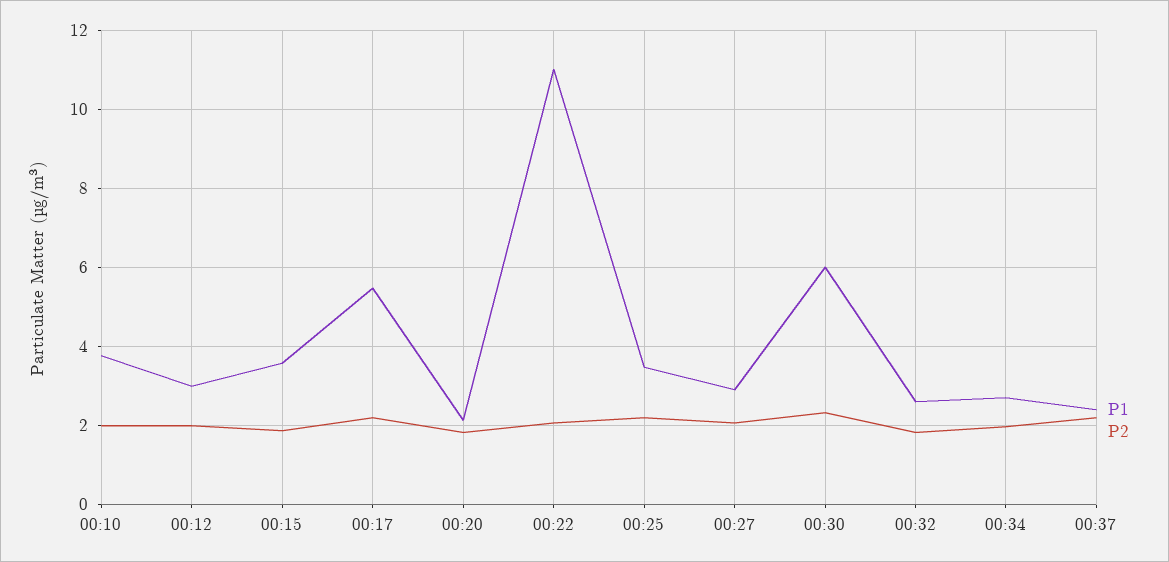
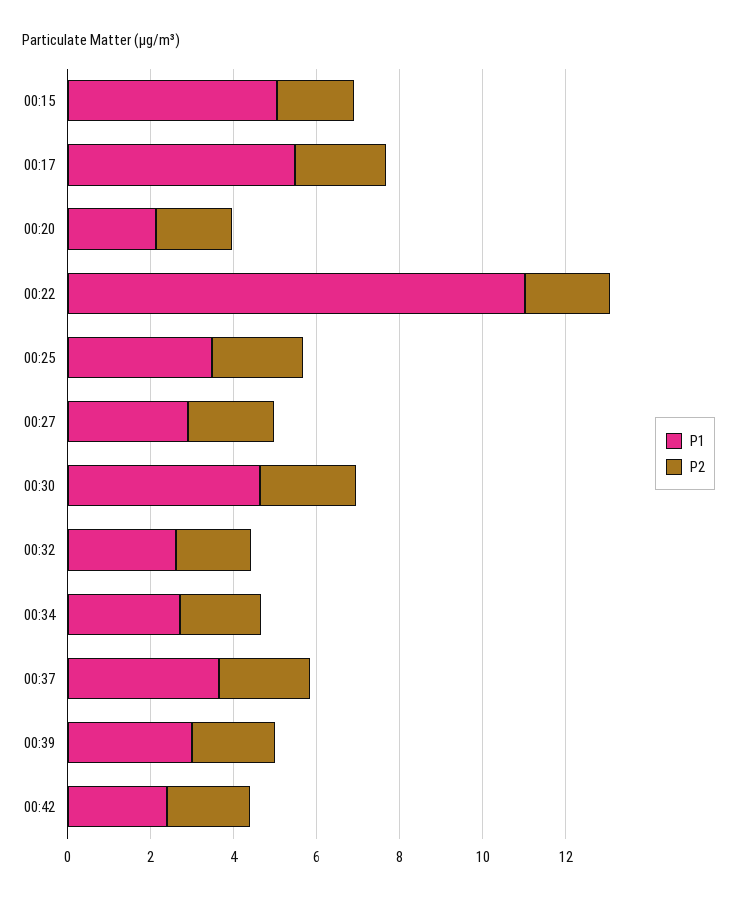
P1, 00:10: 3.8 -> none
P2, 00:10: 2 -> none
P1, 00:12: 3 -> none
P2, 00:12: 2 -> none
P1, 00:15: 3.6 -> 5
P1, 00:30: 6 -> 4.5
P1, 00:37: 2.4 -> 3.5
P1, 00:39: none -> 3
P2, 00:39: none -> 2
P1, 00:42: none -> 2.5
P2, 00:42: none -> 2

